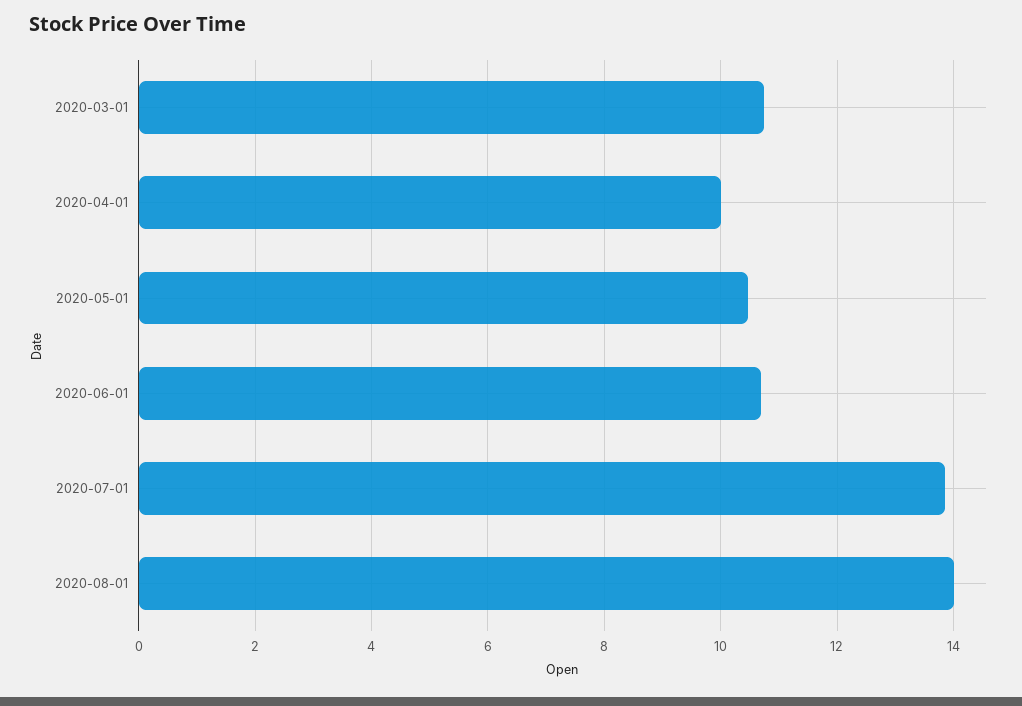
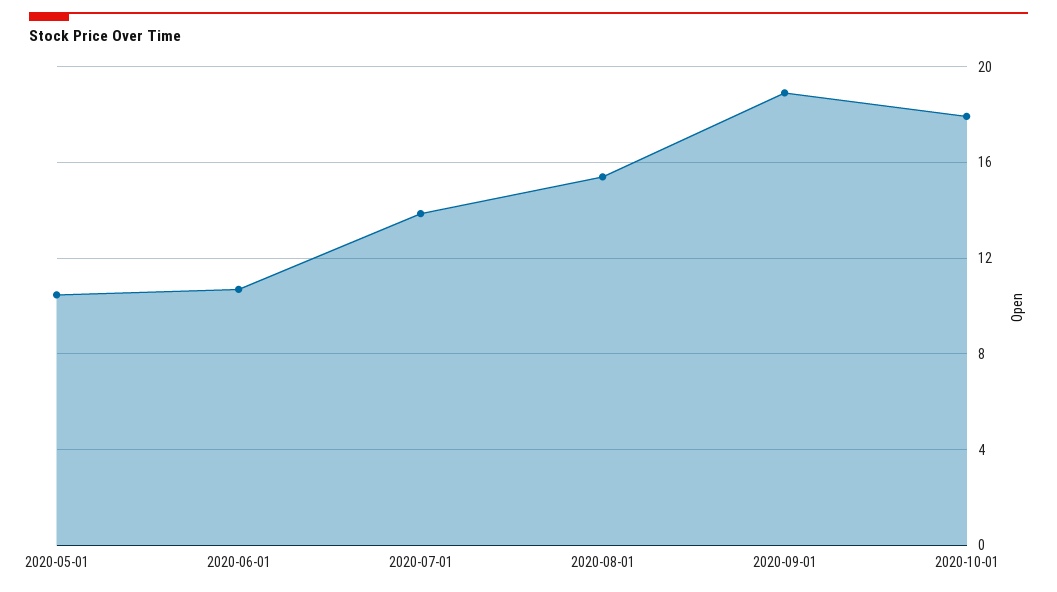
2020-03-01: 10.8 -> none
2020-04-01: 10 -> none
2020-08-01: 14 -> 15.5
2020-09-01: none -> 19
2020-10-01: none -> 18

